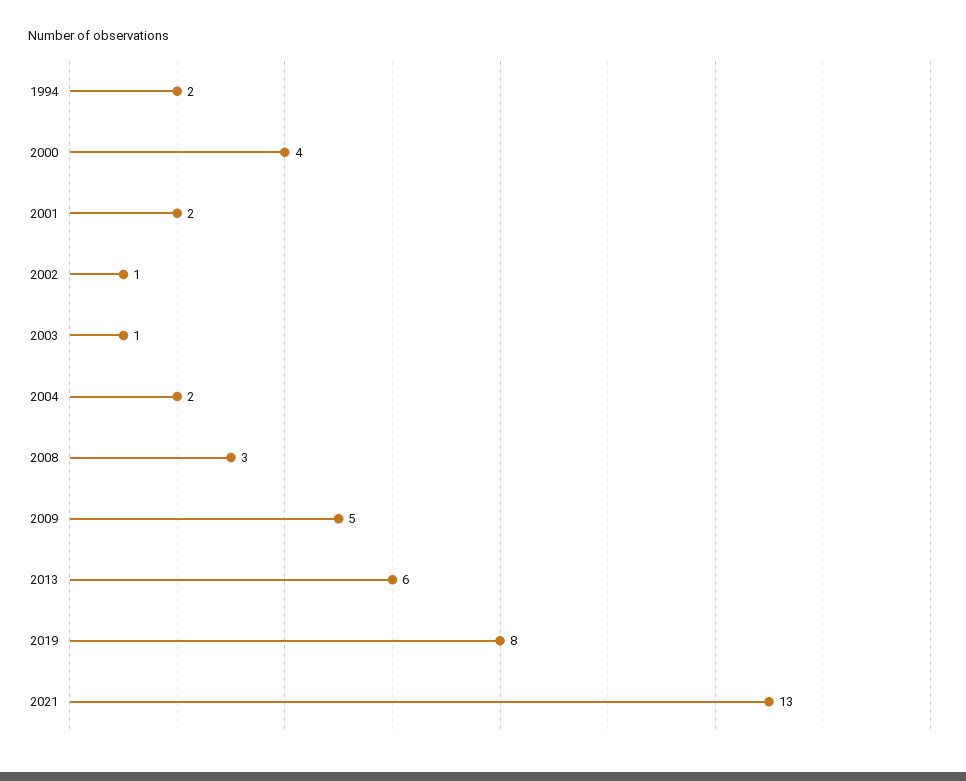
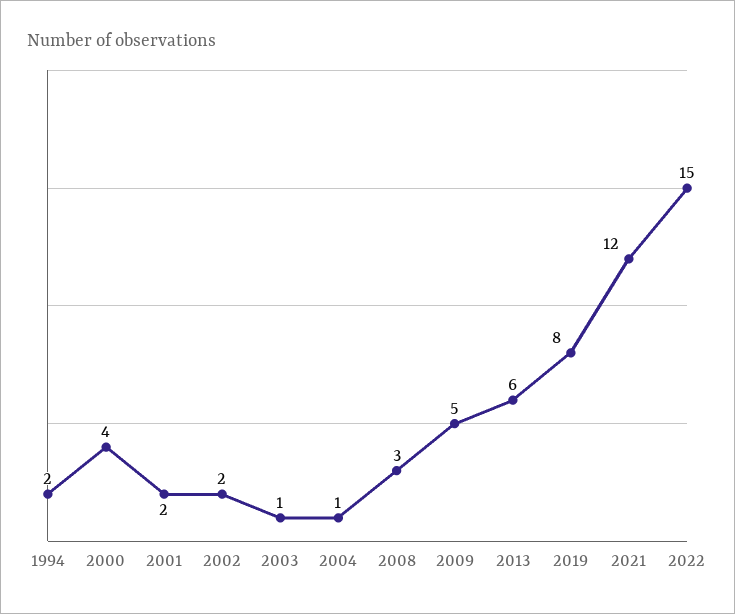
2002: 1 -> 2
2004: 2 -> 1
2021: 13 -> 12
2022: none -> 15

